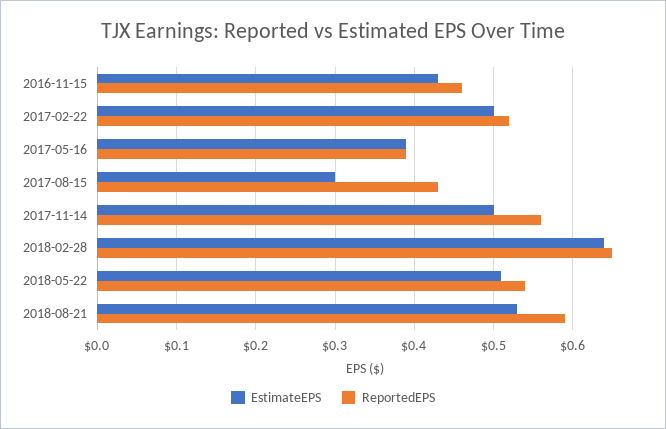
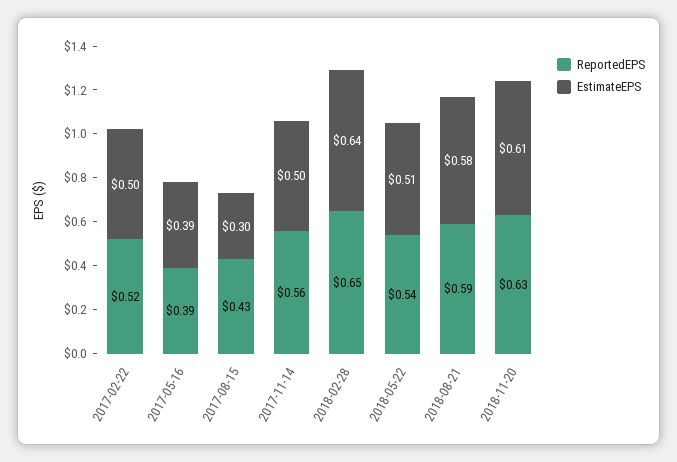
EstimateEPS, 2016-11-15: 0.43 -> none
ReportedEPS, 2016-11-15: 0.46 -> none
EstimateEPS, 2018-08-21: 0.53 -> 0.58
ReportedEPS, 2018-11-20: none -> 0.63
EstimateEPS, 2018-11-20: none -> 0.61

